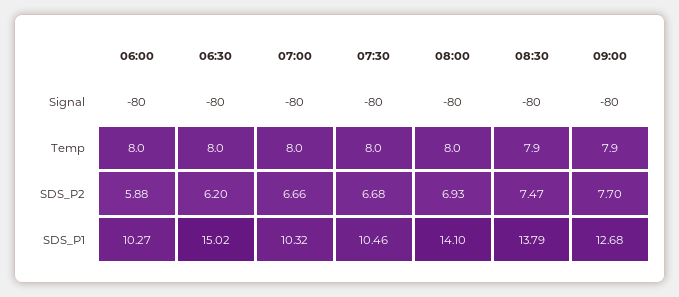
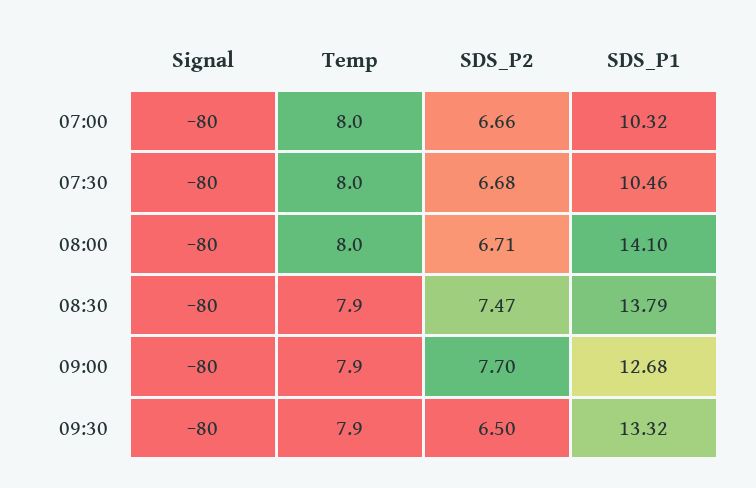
06:00, Signal: -80 -> none
06:30, Signal: -80 -> none
06:00, Temp: 8 -> none
06:30, Temp: 8 -> none
06:00, SDS_P2: 5.88 -> none
06:30, SDS_P2: 6.2 -> none
08:00, SDS_P2: 6.93 -> 6.71
06:00, SDS_P1: 10.27 -> none
06:30, SDS_P1: 15.02 -> none
09:30, Signal: none -> -80
09:30, Temp: none -> 7.9
09:30, SDS_P2: none -> 6.5
09:30, SDS_P1: none -> 13.32

